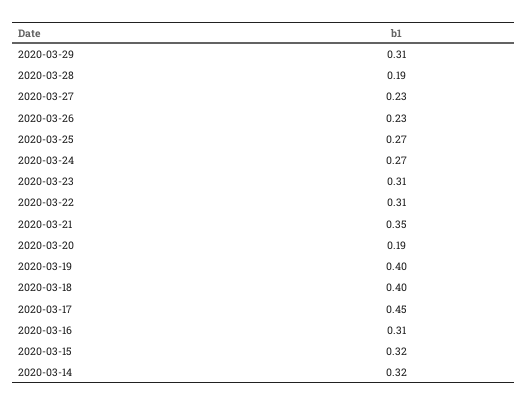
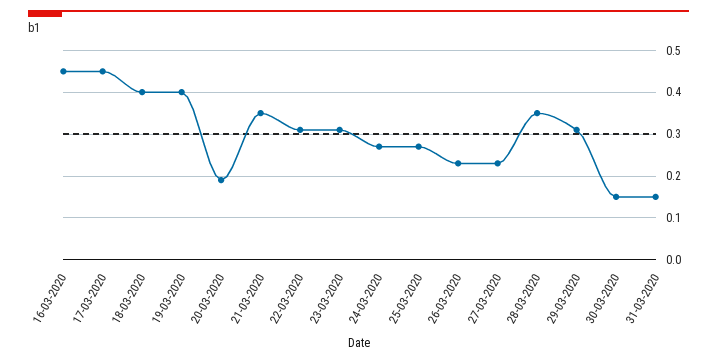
2020-03-28: 0.19 -> 0.35
2020-03-16: 0.31 -> 0.45
2020-03-15: 0.32 -> none
2020-03-14: 0.32 -> none
30-03-2020: none -> 0.15
31-03-2020: none -> 0.15

